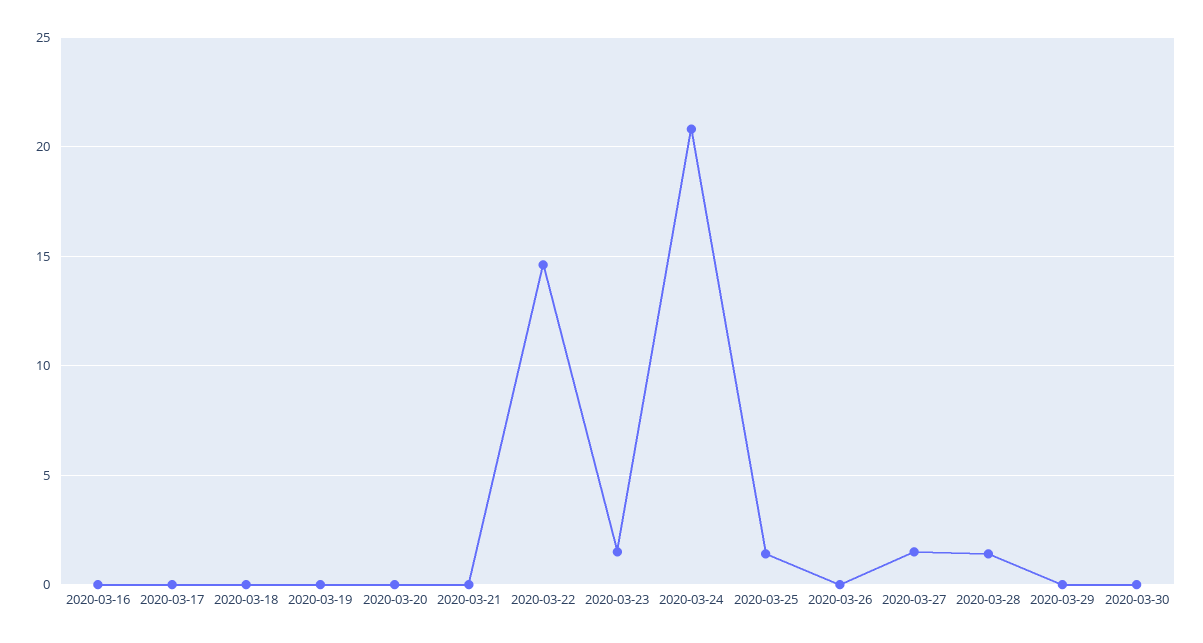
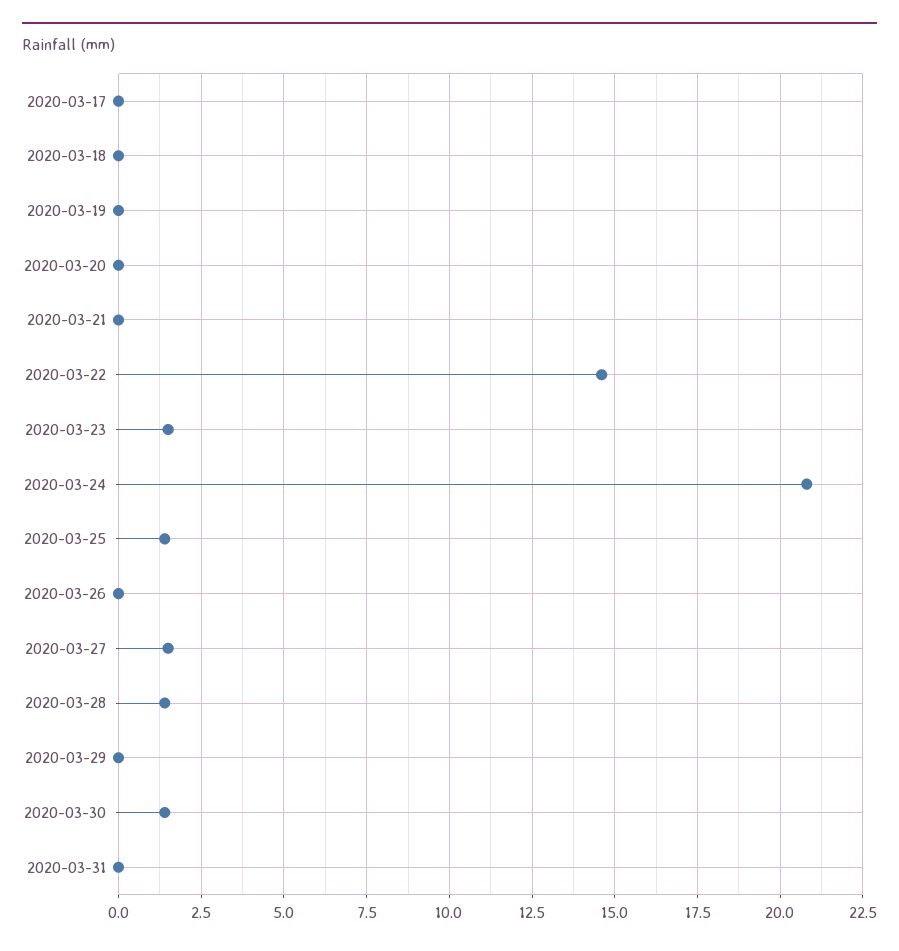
2020-03-16: 0 -> none
2020-03-30: 0 -> 1.5
2020-03-31: none -> 0

